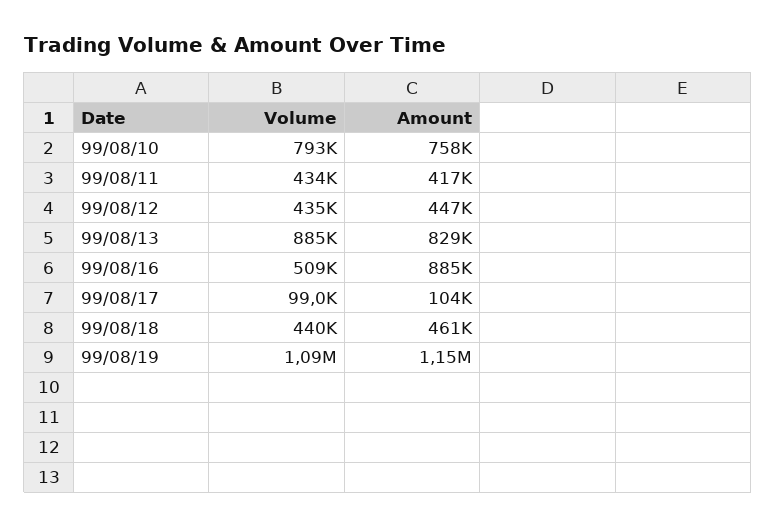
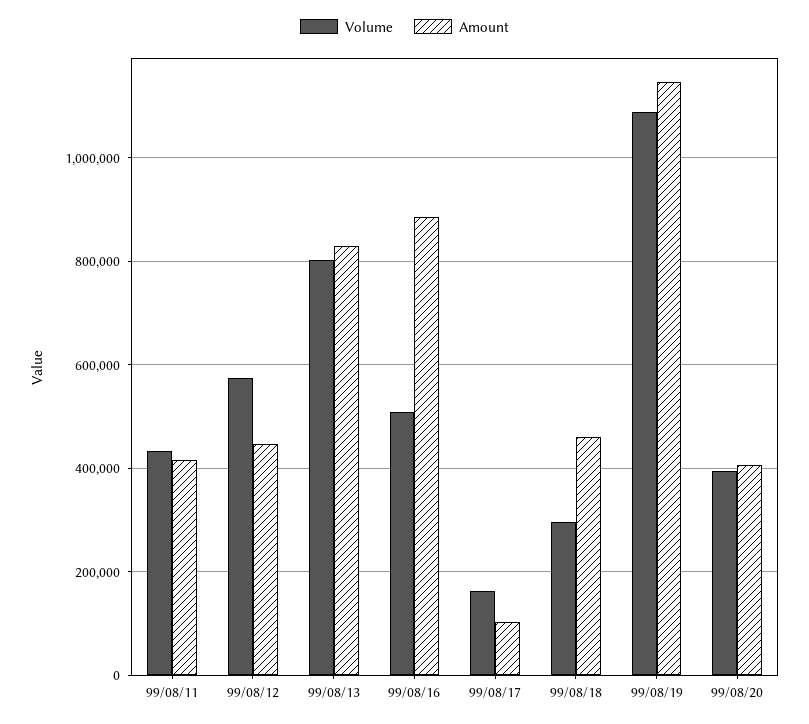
Volume, 99/08/10: 793000 -> none
Amount, 99/08/10: 758000 -> none
Volume, 99/08/12: 435000 -> 580000
Volume, 99/08/13: 885000 -> 800000
Volume, 99/08/17: 99000 -> 160000
Volume, 99/08/18: 440000 -> 300000
Volume, 99/08/20: none -> 400000
Amount, 99/08/20: none -> 400000

